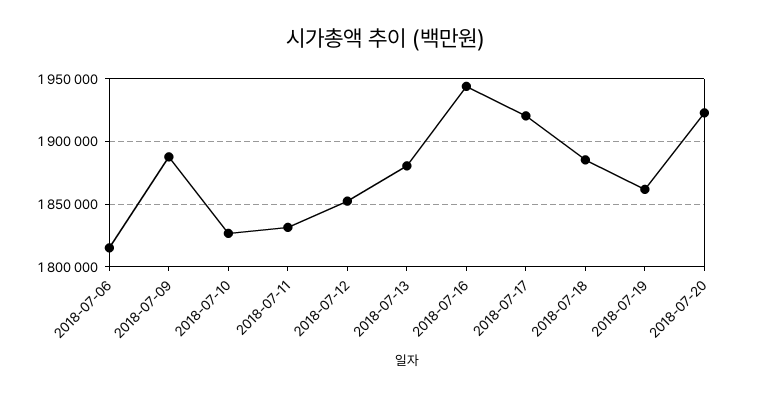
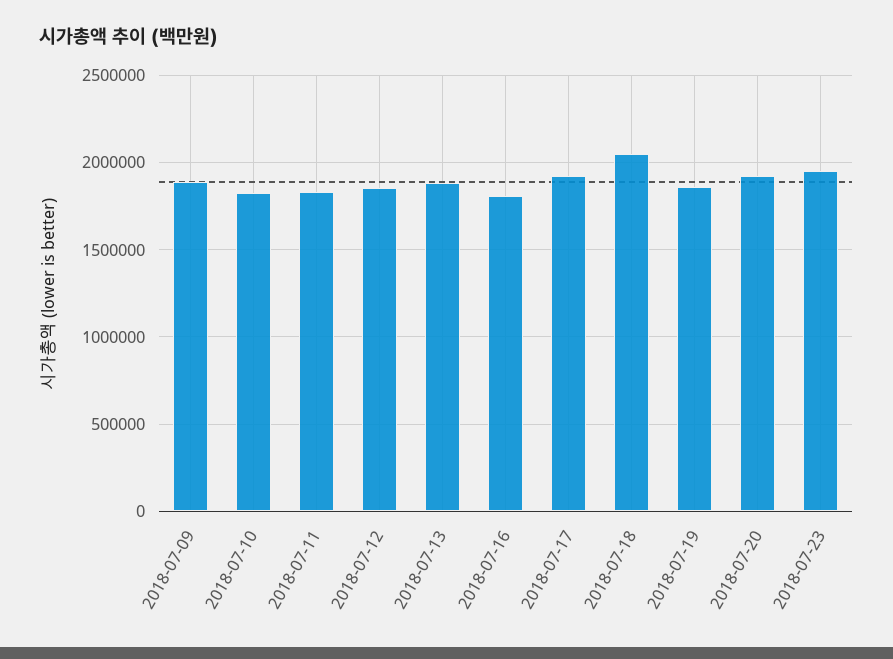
2018-07-06: 1815000 -> none
2018-07-16: 1945000 -> 1800000
2018-07-18: 1885000 -> 2050000
2018-07-23: none -> 1950000

